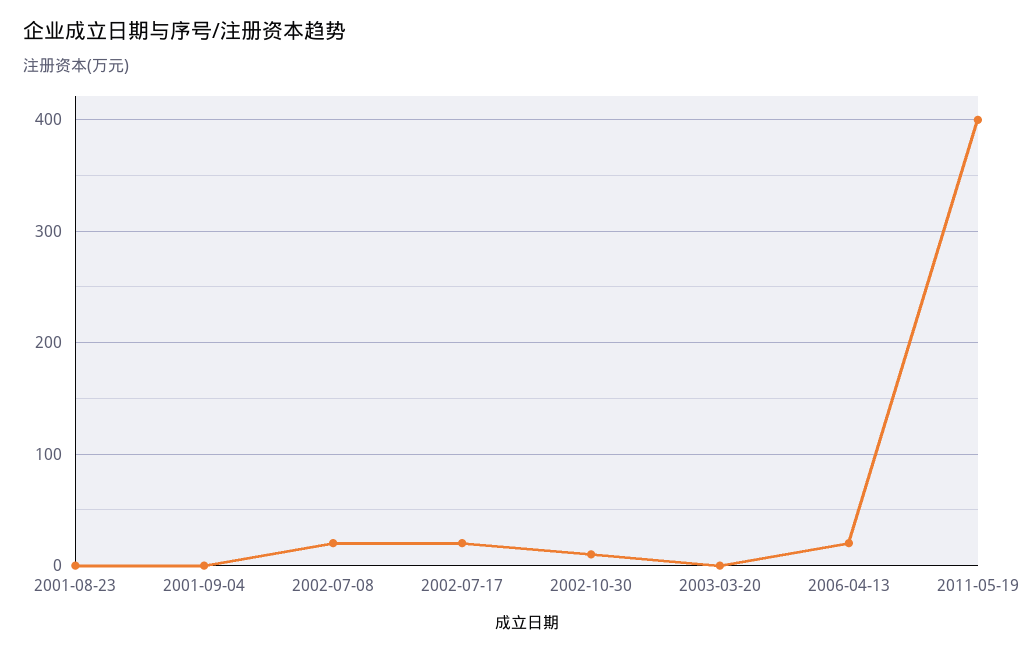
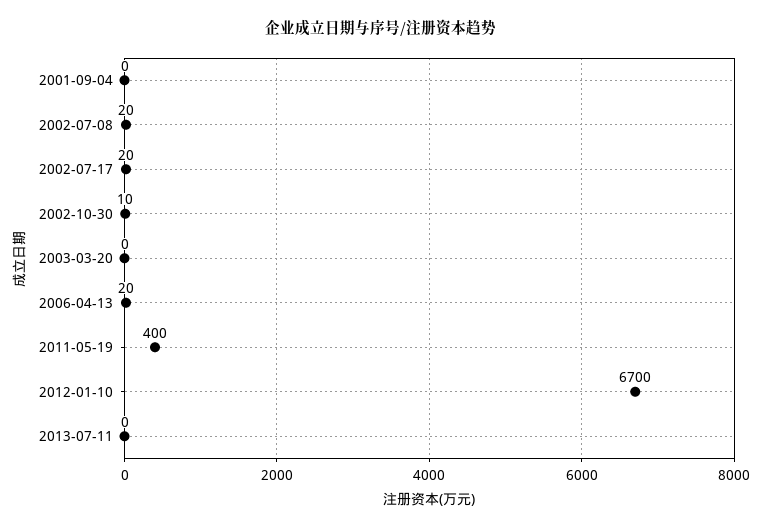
2001-08-23: 0 -> none
2012-01-10: none -> 6700
2013-07-11: none -> 0

